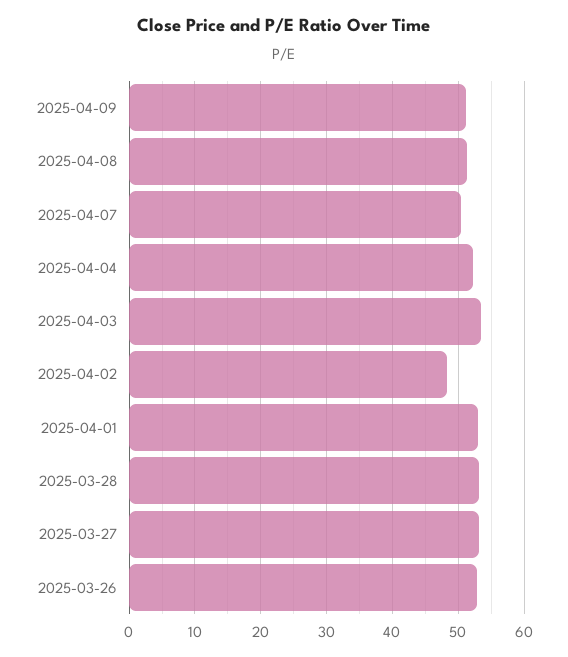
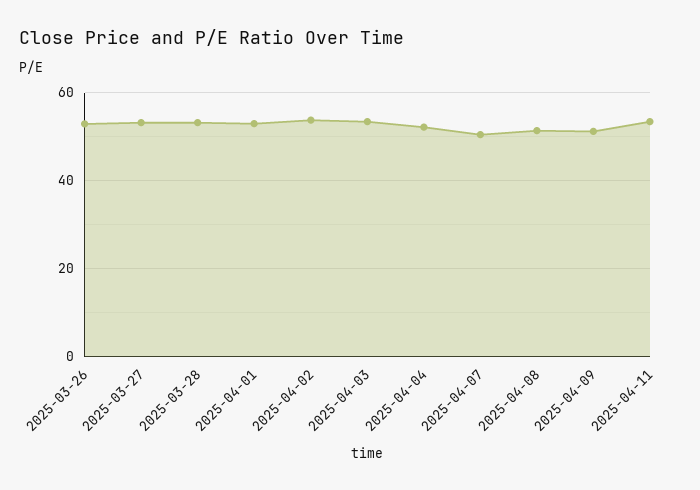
2025-04-02: 48 -> 54
2025-04-11: none -> 54

